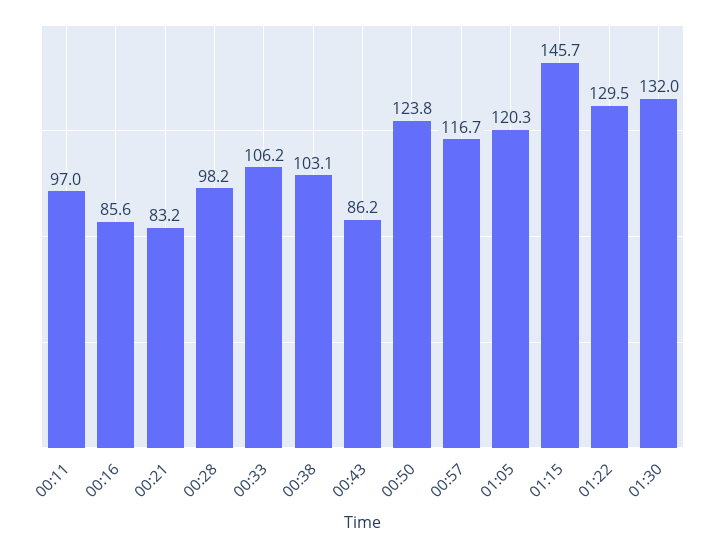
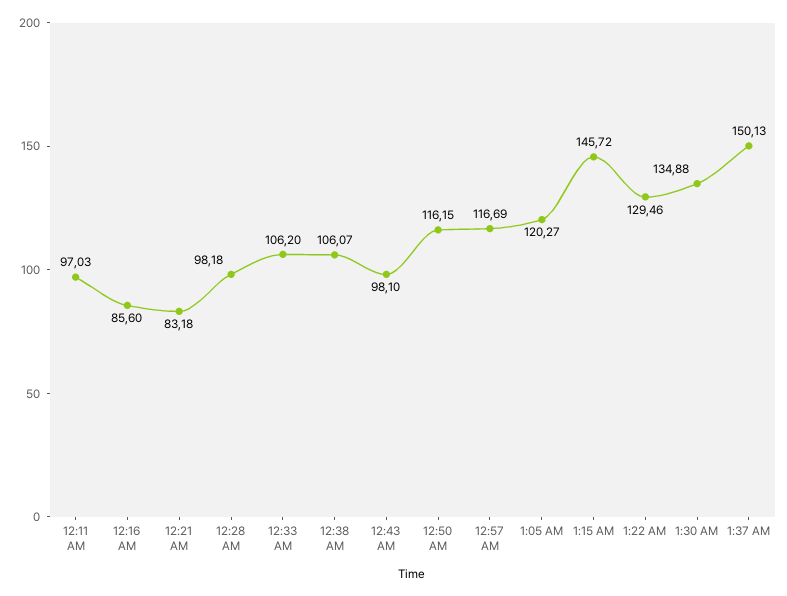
00:38: 103.1 -> 106.07
00:43: 86.2 -> 98.1
00:50: 123.8 -> 116.15
01:30: 132 -> 134.88
1:37 AM: none -> 150.13

